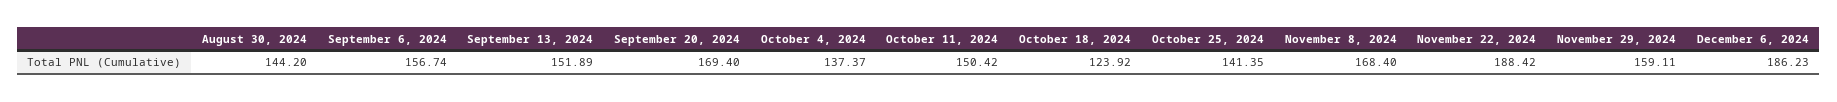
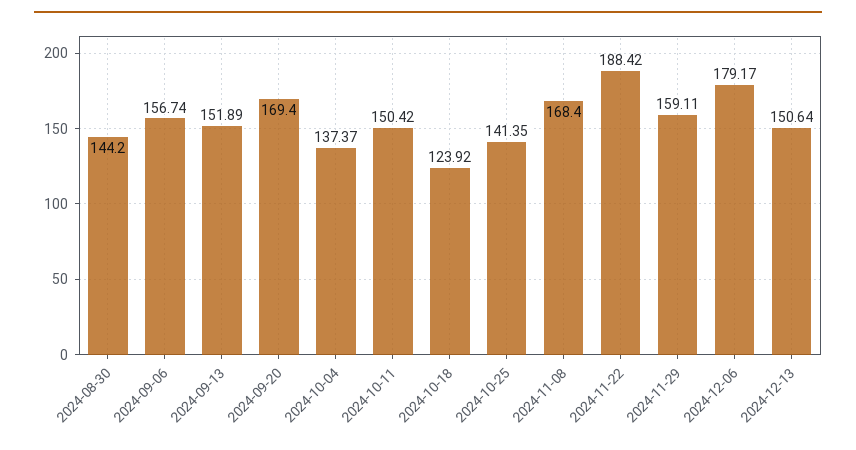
December 6, 2024: 186.23 -> 179.17
2024-12-13: none -> 150.64

